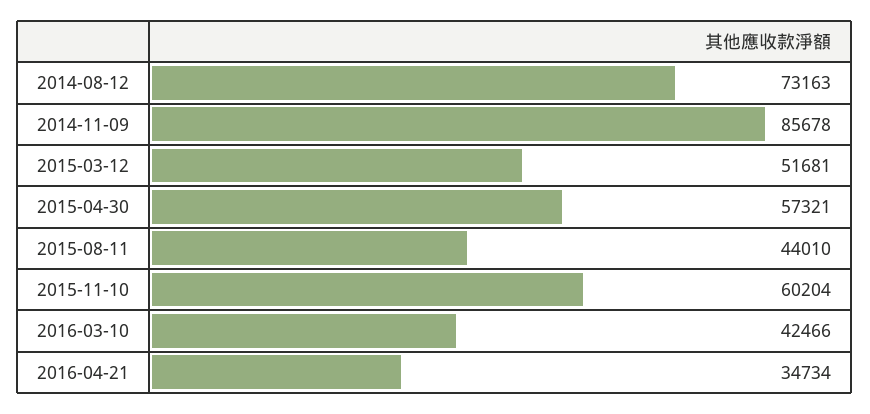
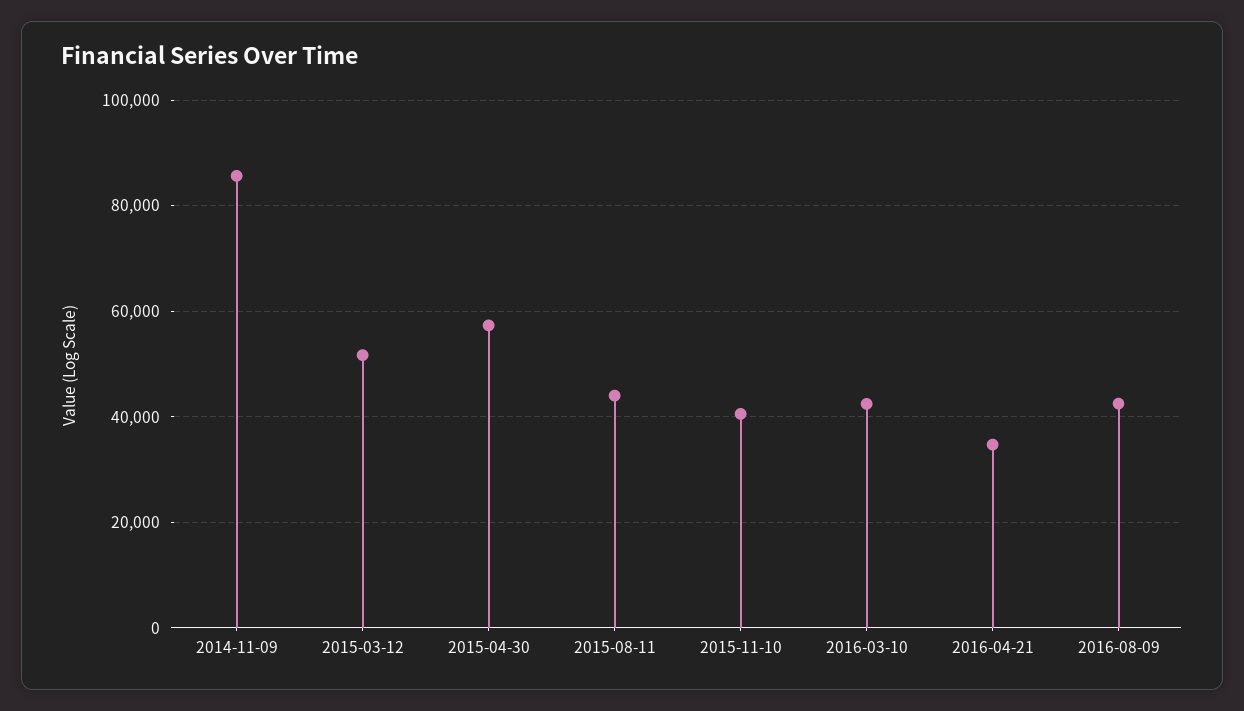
2014-08-12: 73163 -> none
2015-11-10: 60204 -> 40000
2016-08-09: none -> 42000

